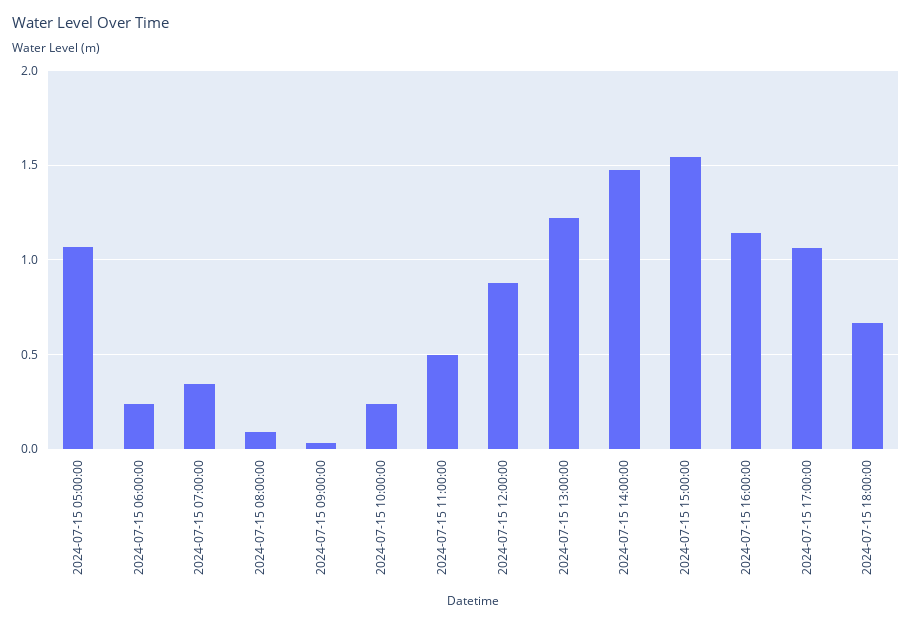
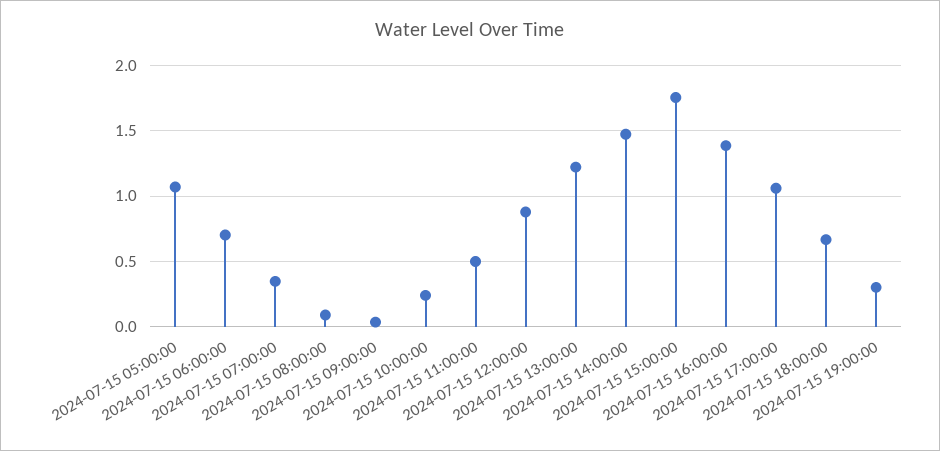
2024-07-15 06:00:00: 0.25 -> 0.7
2024-07-15 15:00:00: 1.55 -> 1.75
2024-07-15 16:00:00: 1.15 -> 1.4
2024-07-15 19:00:00: none -> 0.3

